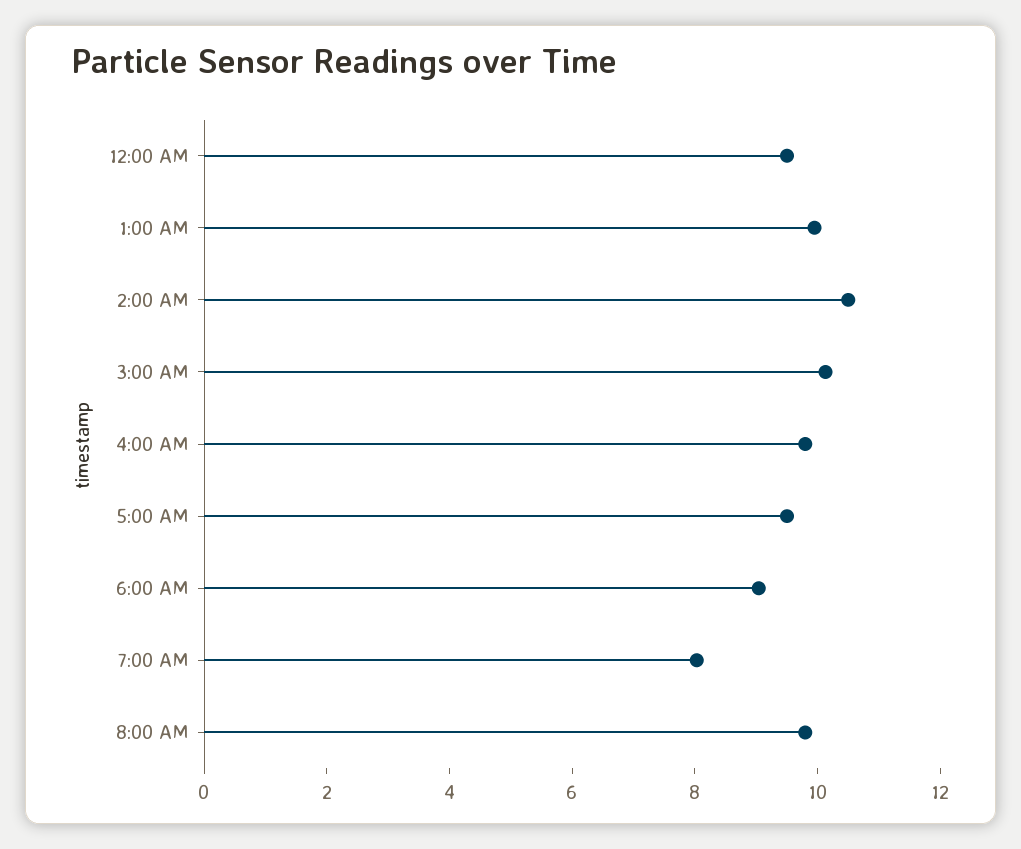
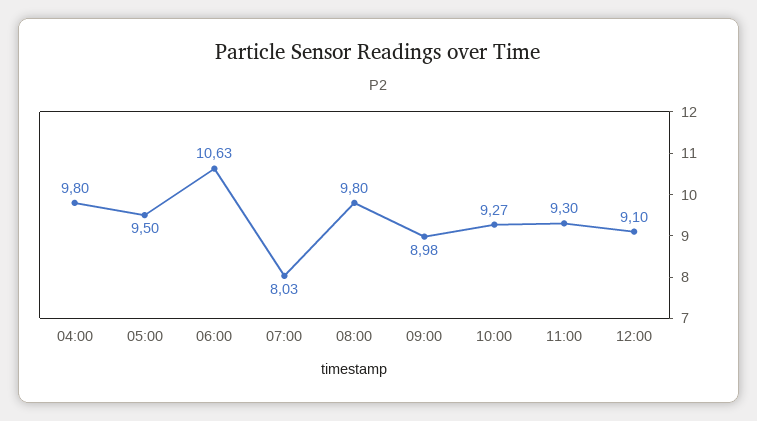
12:00 AM: 9.5 -> none
1:00 AM: 10 -> none
2:00 AM: 10.5 -> none
3:00 AM: 10 -> none
6:00 AM: 9 -> 10.63
09:00: none -> 8.98
10:00: none -> 9.27
11:00: none -> 9.3
12:00: none -> 9.1

